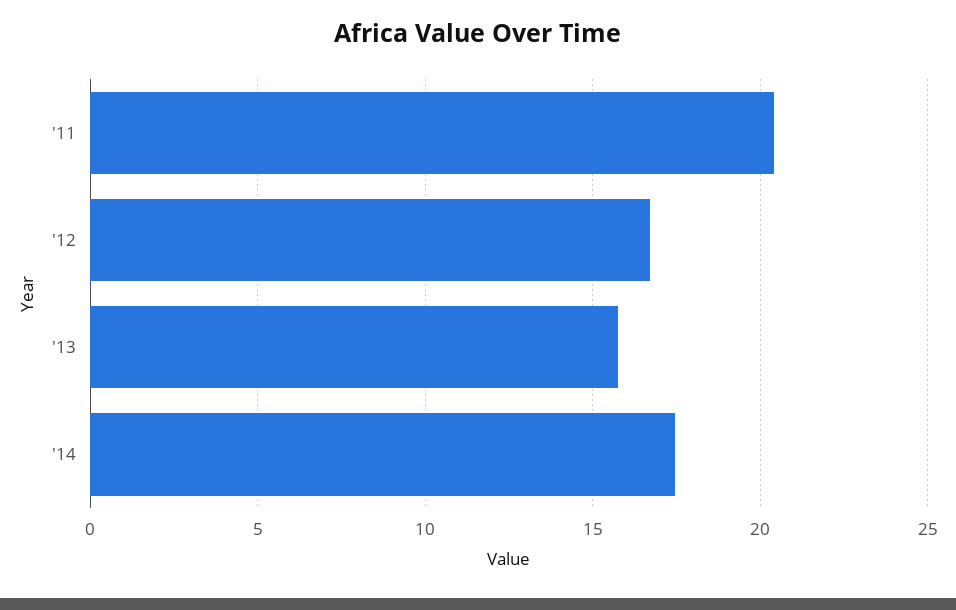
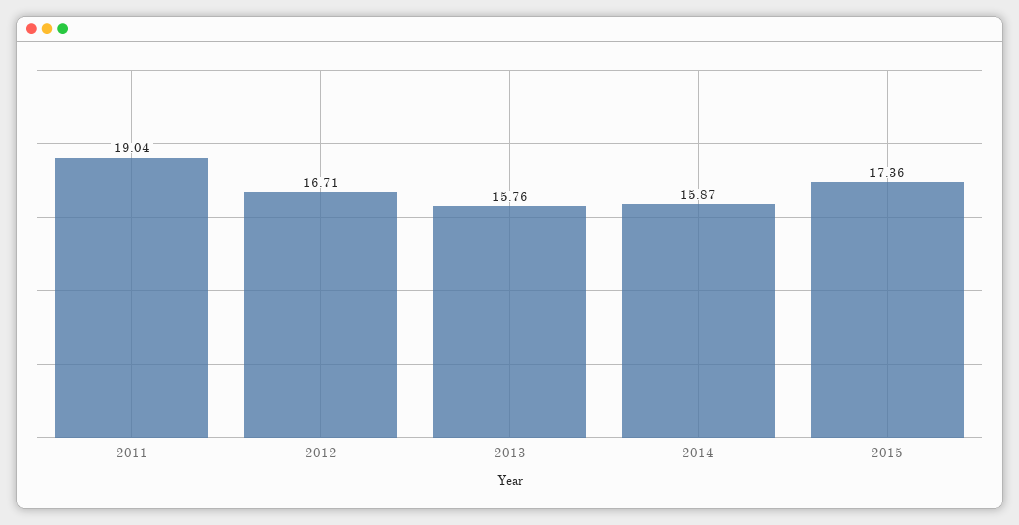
'11: 20.5 -> 19.04
'14: 17.5 -> 15.87
2015: none -> 17.36

